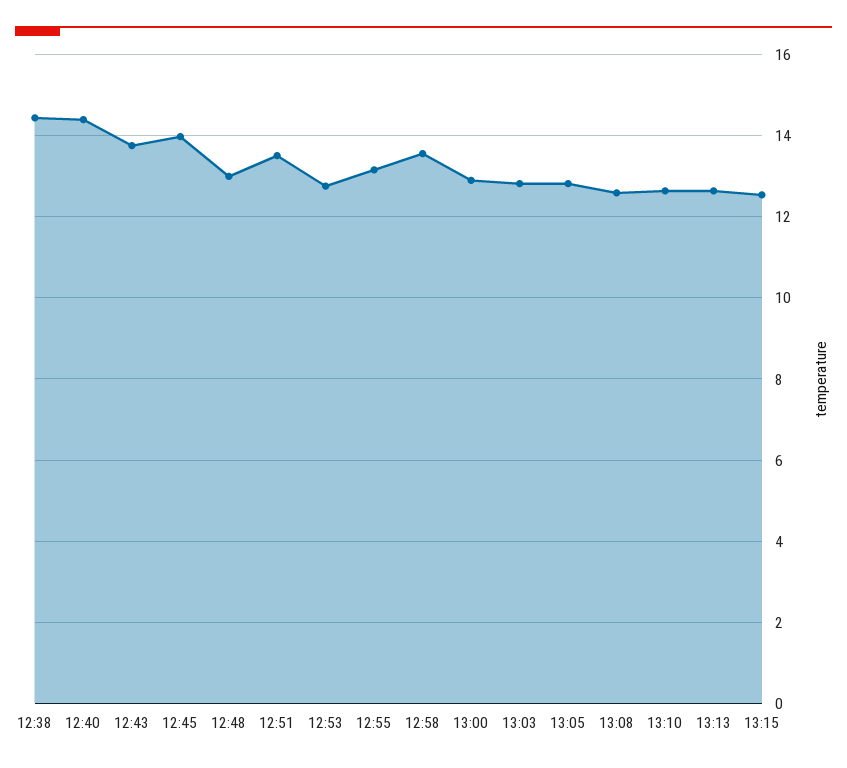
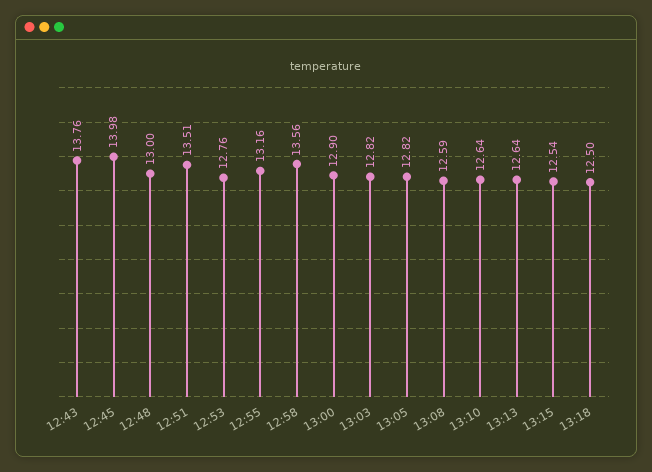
12:38: 14.4 -> none
12:40: 14.4 -> none
13:18: none -> 12.5

